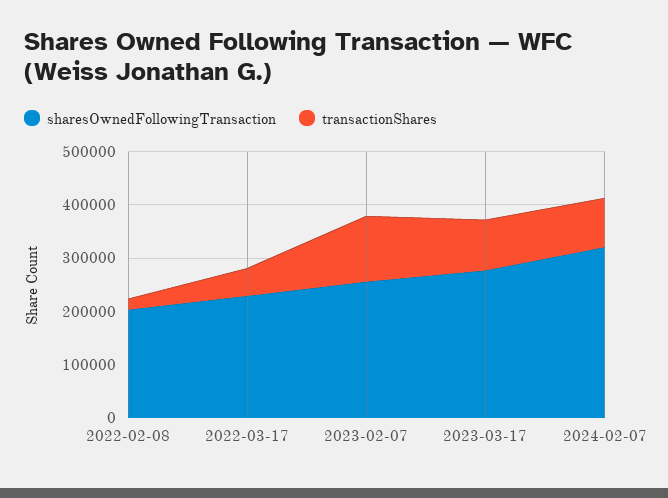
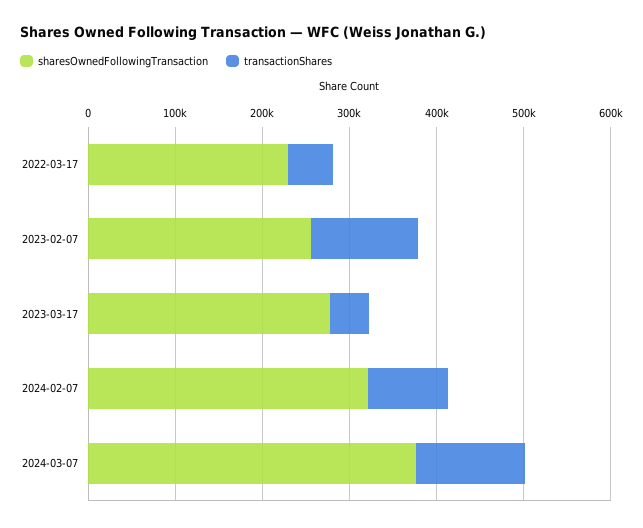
sharesOwnedFollowingTransaction, 2022-02-08: 200000 -> none
transactionShares, 2022-02-08: 20000 -> none
transactionShares, 2023-03-17: 100000 -> 40000
sharesOwnedFollowingTransaction, 2024-03-07: none -> 380000
transactionShares, 2024-03-07: none -> 120000

